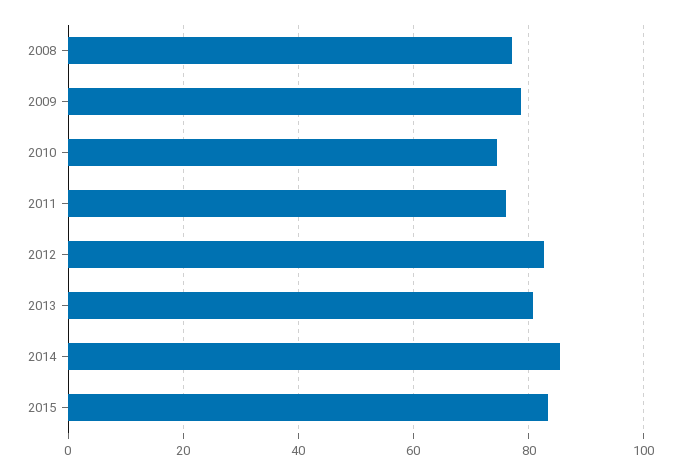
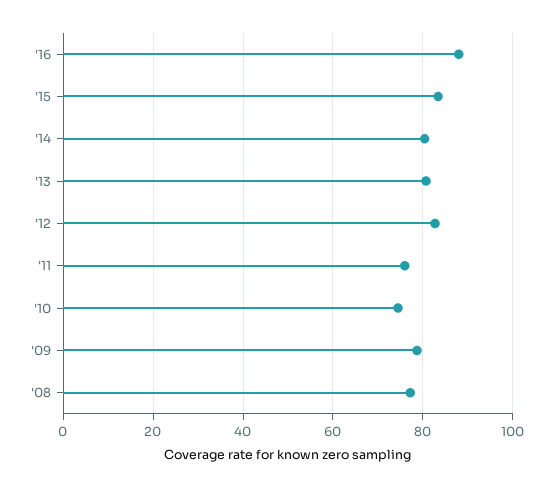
2014: 86 -> 80
'16: none -> 88

